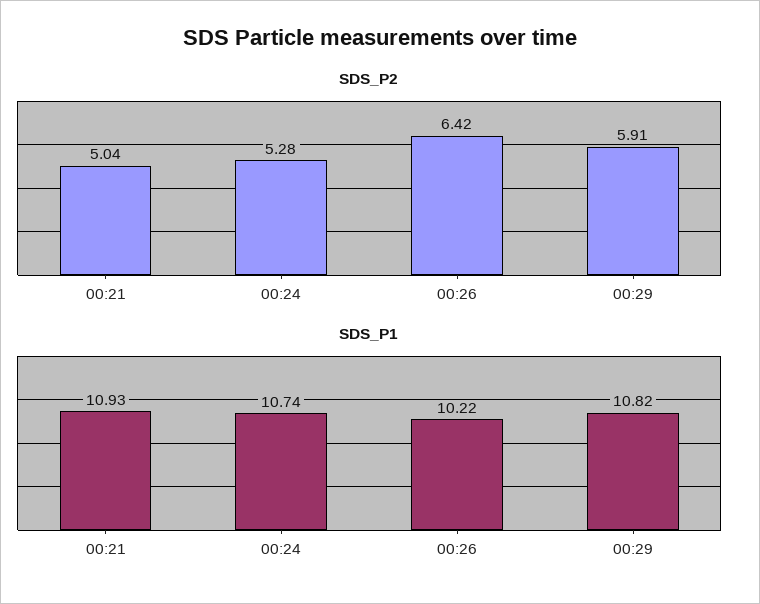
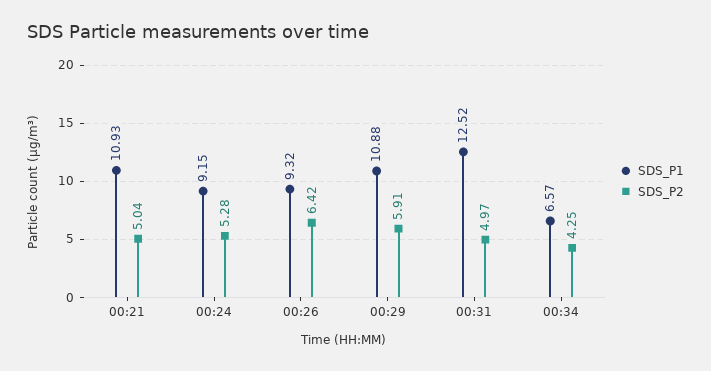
SDS_P1, 00:24: 10.74 -> 9.15
SDS_P1, 00:26: 10.22 -> 9.32
SDS_P1, 00:29: 10.82 -> 10.88
SDS_P1, 00:31: none -> 12.52
SDS_P2, 00:31: none -> 4.97
SDS_P1, 00:34: none -> 6.57
SDS_P2, 00:34: none -> 4.25

